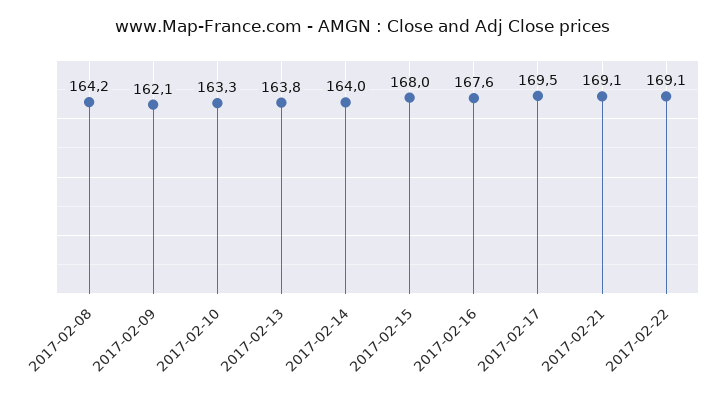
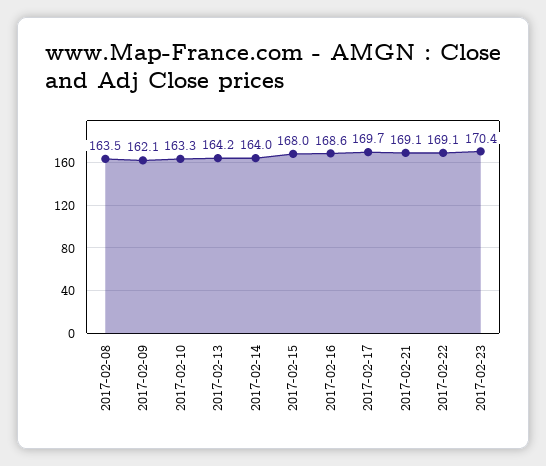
2017-02-08: 164.2 -> 163.5
2017-02-13: 163.8 -> 164.2
2017-02-16: 167.6 -> 168.6
2017-02-17: 169.5 -> 169.7
2017-02-23: none -> 170.4

